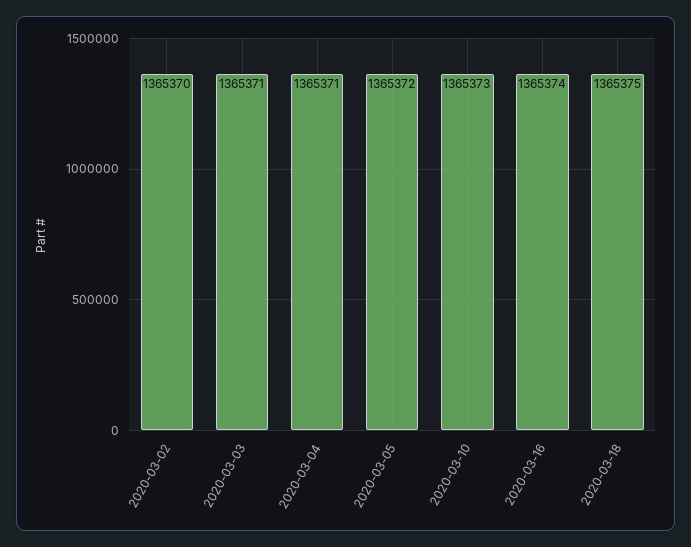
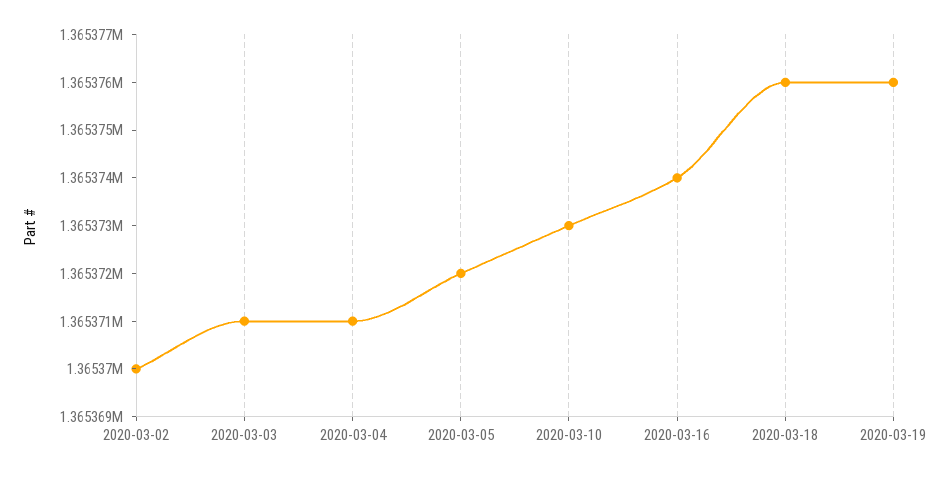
2020-03-18: 1365375 -> 1365376
2020-03-19: none -> 1365376

